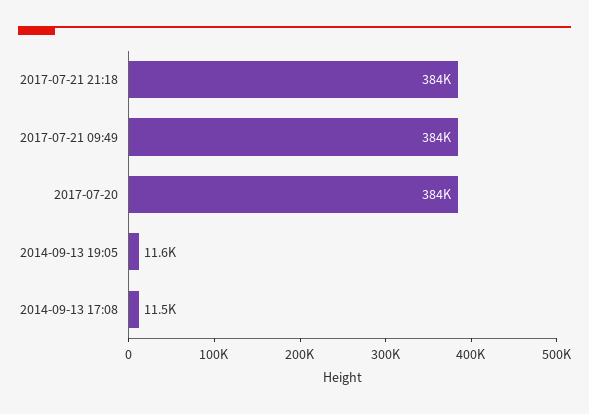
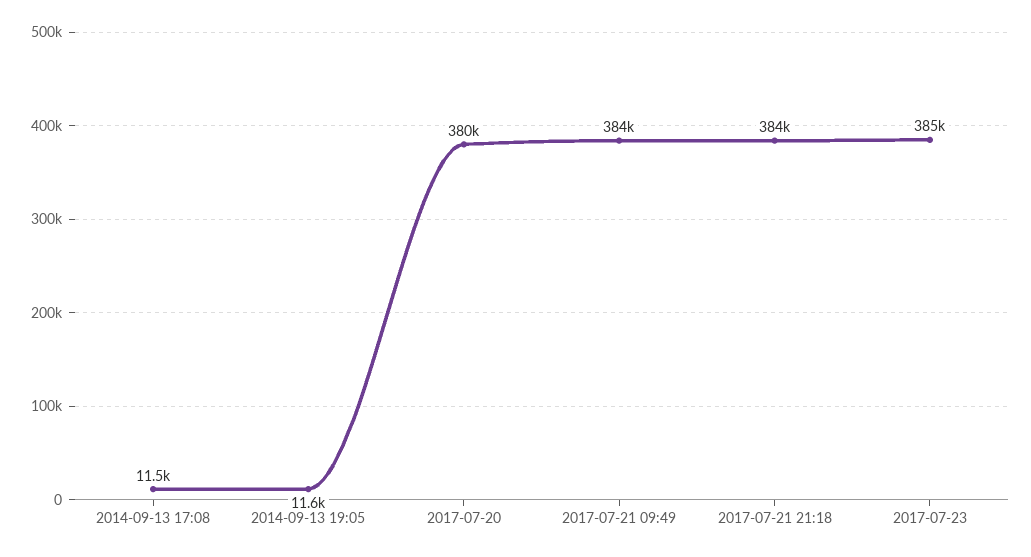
2017-07-20: 384000 -> 380000
2017-07-23: none -> 385000

